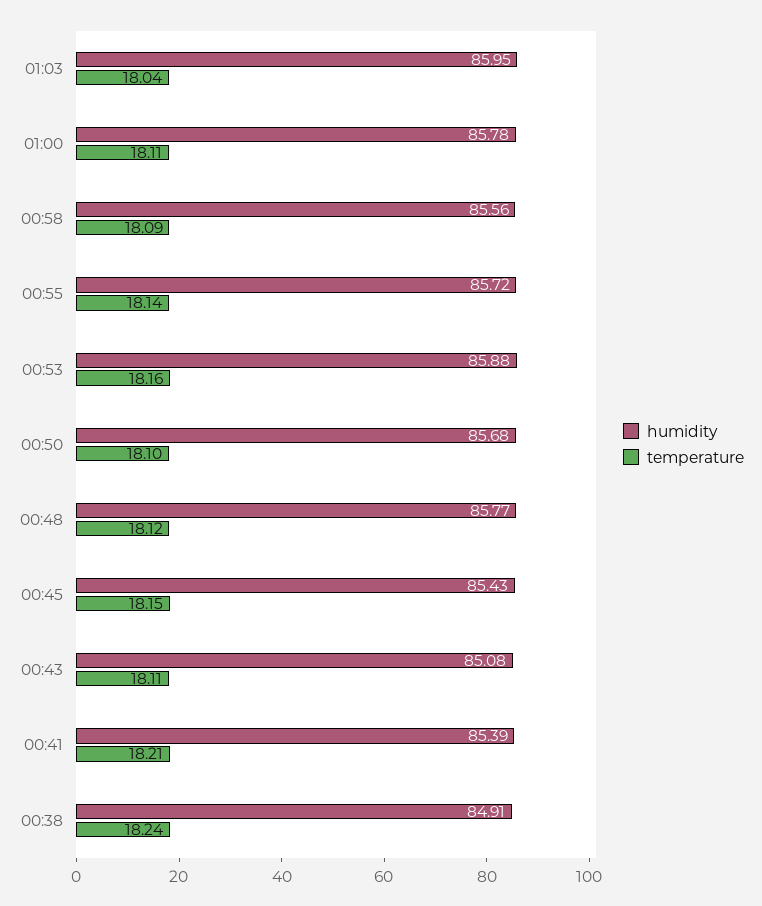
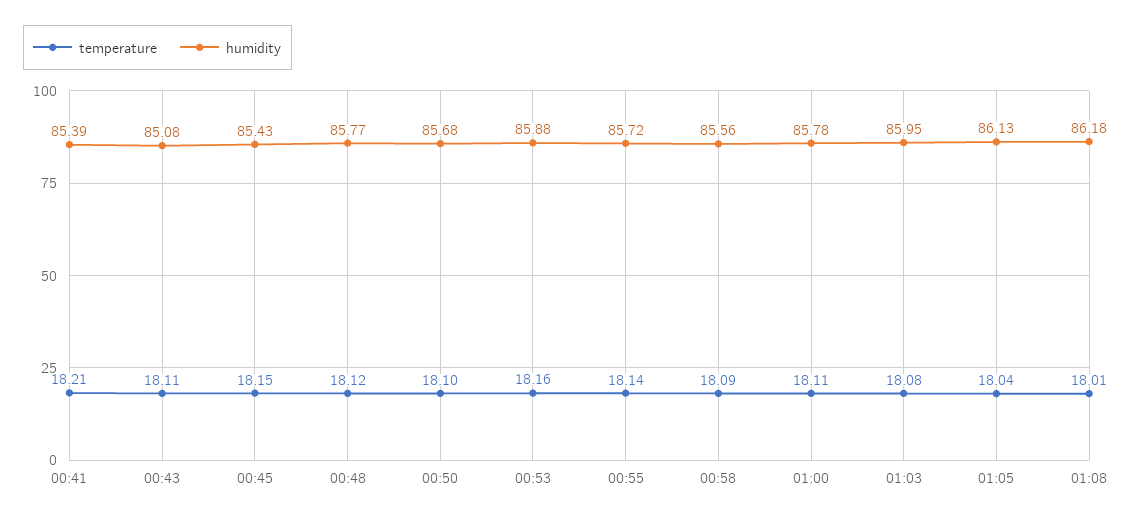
temperature, 01:03: 18.04 -> 18.08
humidity, 00:38: 84.91 -> none
temperature, 00:38: 18.24 -> none
temperature, 01:05: none -> 18.04
humidity, 01:05: none -> 86.13
temperature, 01:08: none -> 18.01
humidity, 01:08: none -> 86.18

